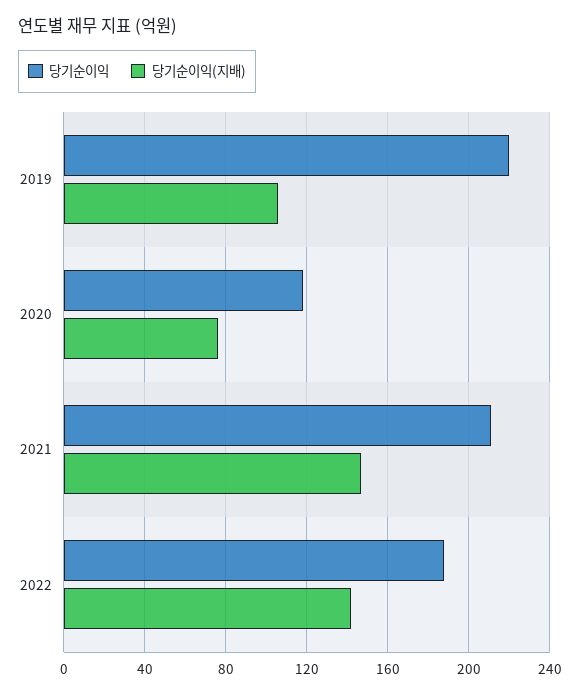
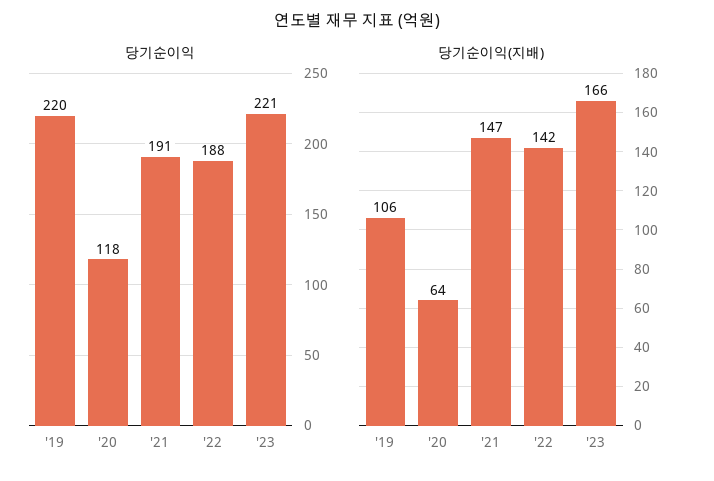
당기순이익(지배), 2020: 75 -> 64
당기순이익, 2021: 210 -> 191
당기순이익, '23: none -> 221
당기순이익(지배), '23: none -> 166

